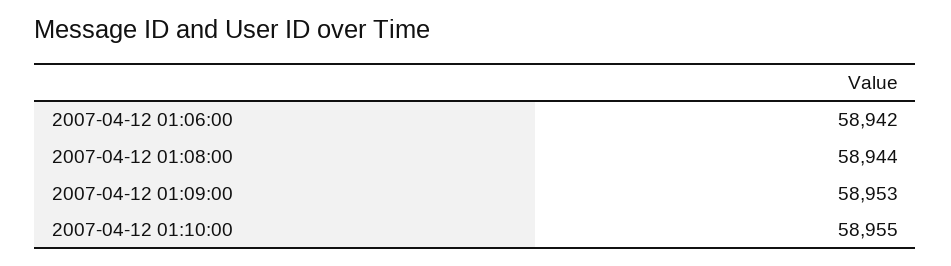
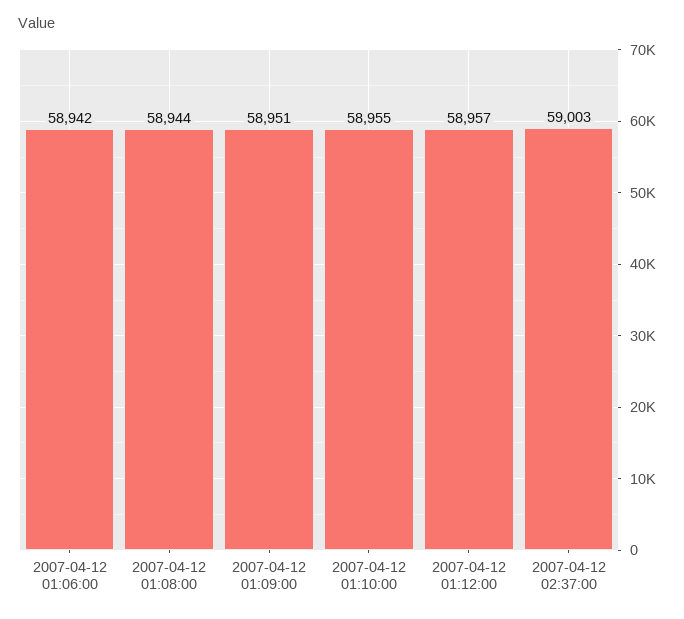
2007-04-12 01:09:00: 58953 -> 58951
2007-04-12 01:12:00: none -> 58957
2007-04-12 02:37:00: none -> 59003

